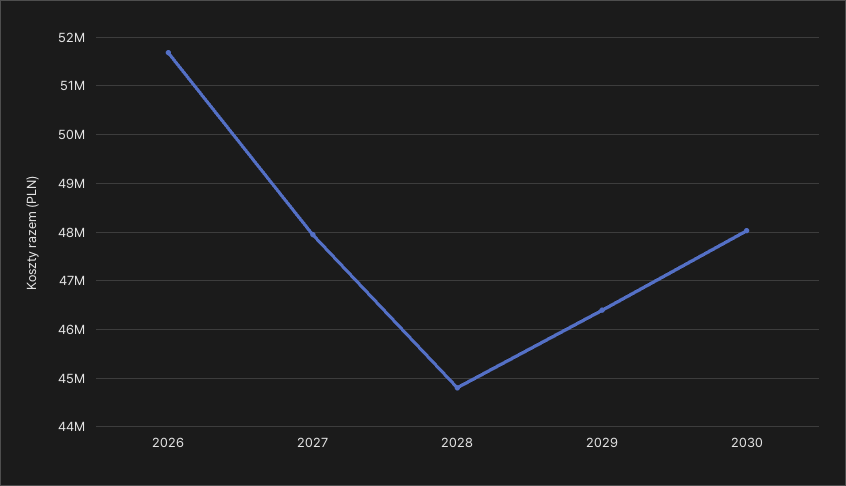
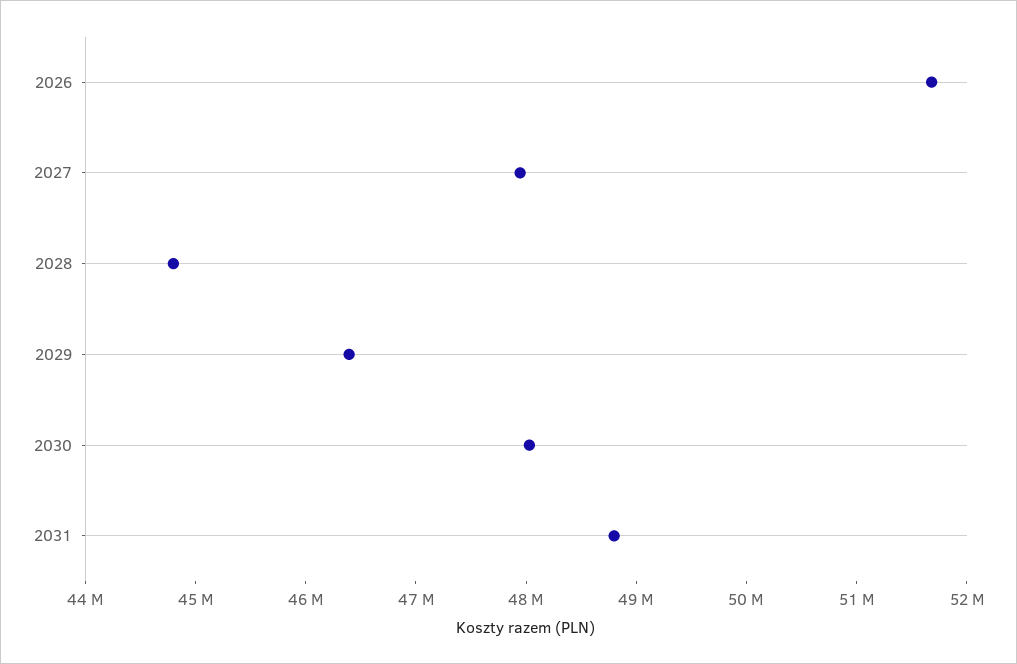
2031: none -> 48800000

